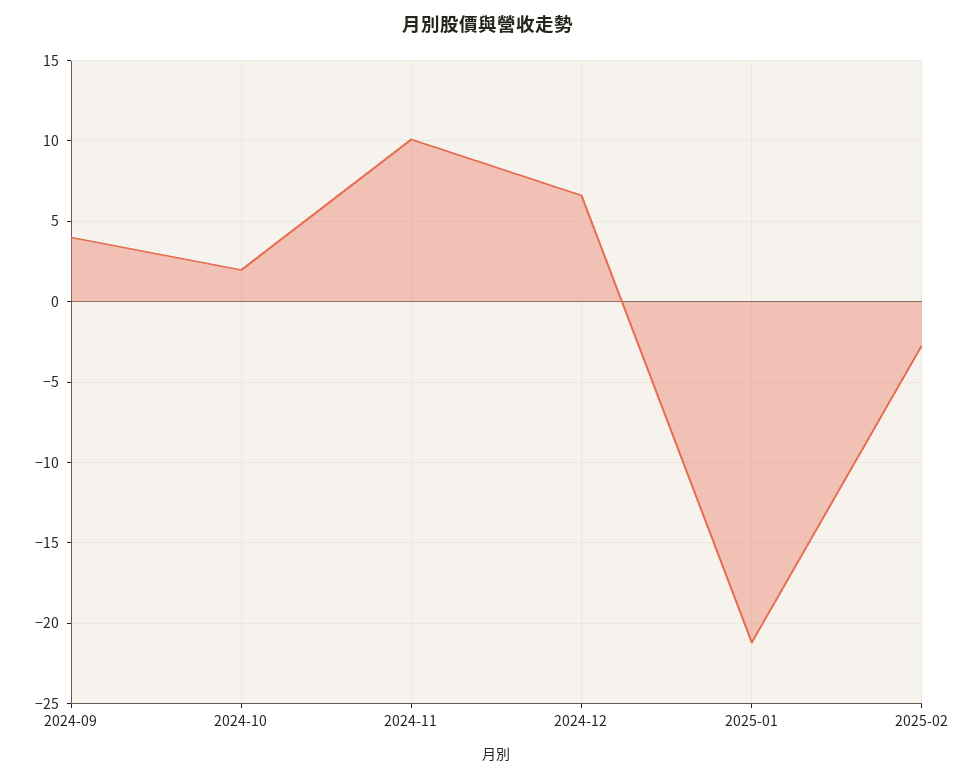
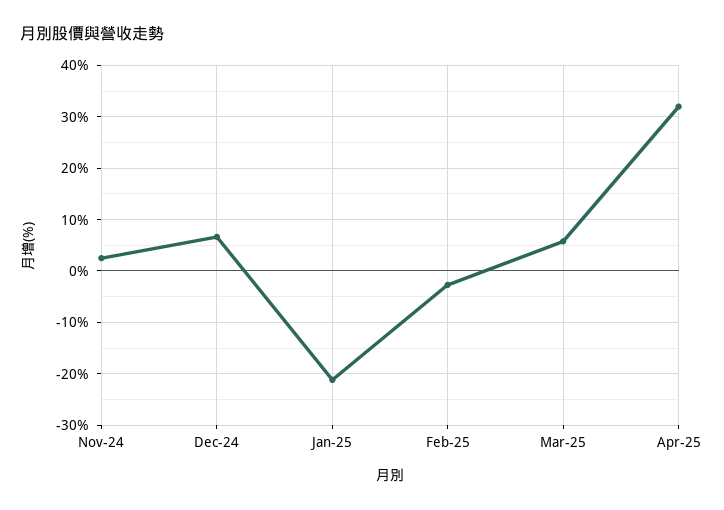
2024-09: 4 -> none
2024-10: 2 -> none
2024-11: 10 -> 2
Mar-25: none -> 6
Apr-25: none -> 32

